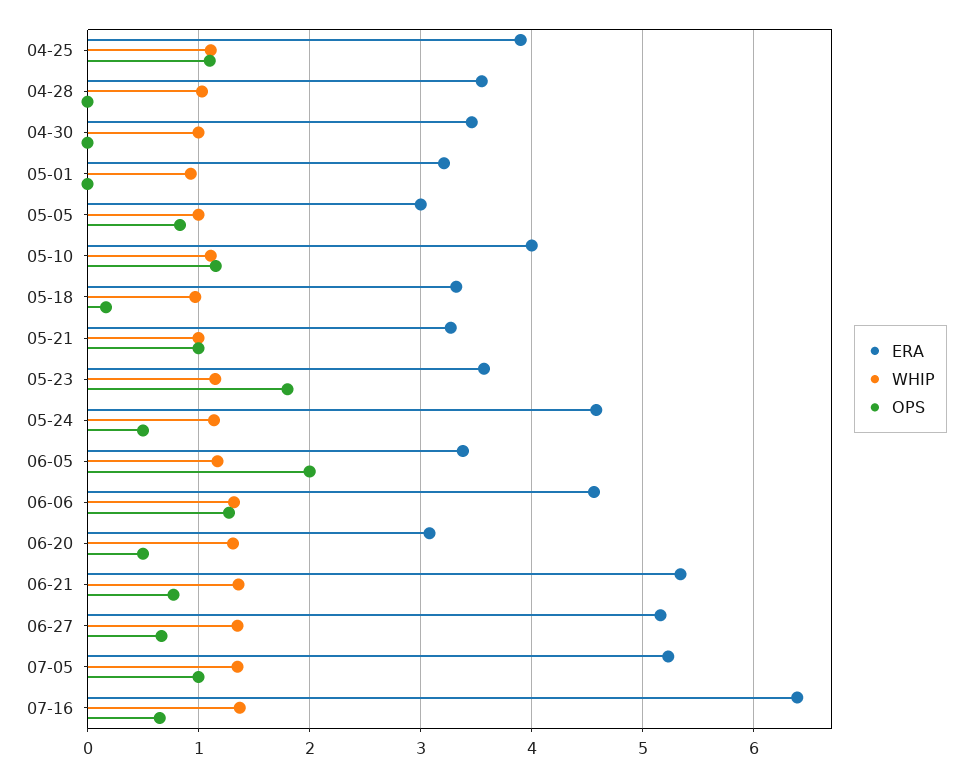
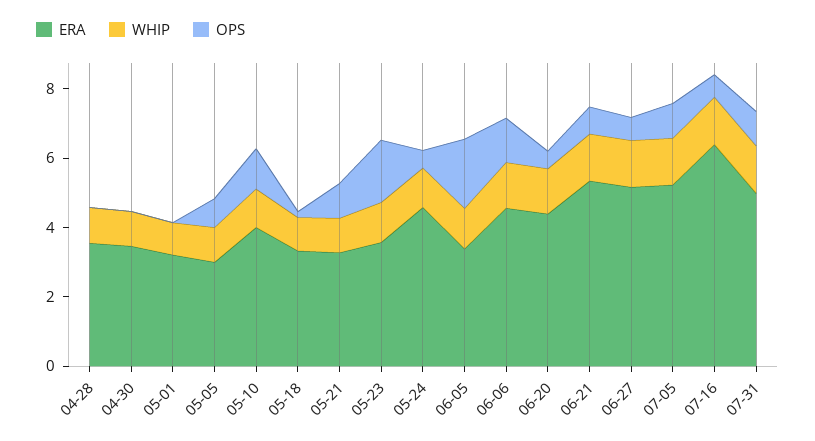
ERA, 04-25: 3.9 -> none
WHIP, 04-25: 1.1 -> none
OPS, 04-25: 1.1 -> none
ERA, 06-20: 3.1 -> 4.5
ERA, 07-31: none -> 5
WHIP, 07-31: none -> 1.5
OPS, 07-31: none -> 1

